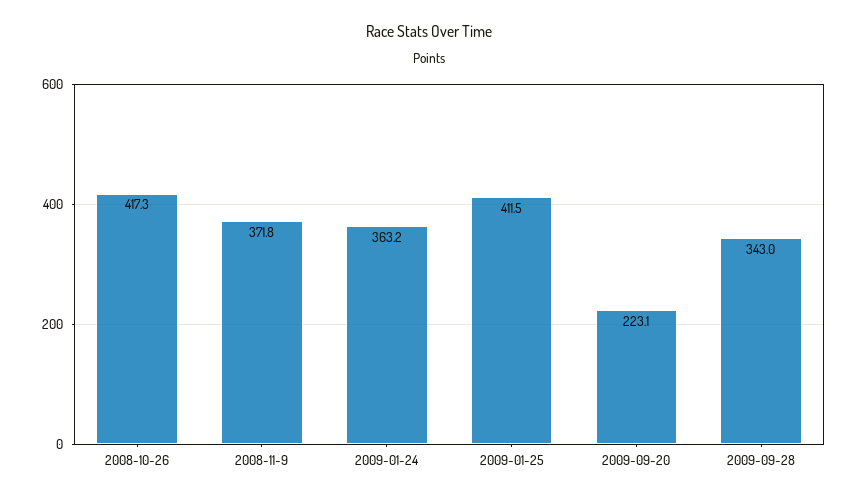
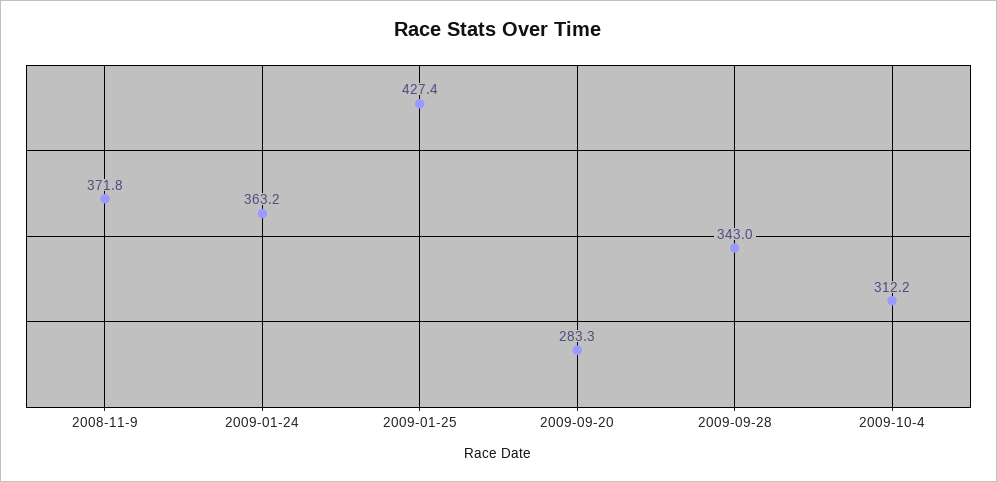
2008-10-26: 417.3 -> none
2009-01-25: 411.5 -> 427.4
2009-09-20: 223.1 -> 283.3
2009-10-4: none -> 312.2

